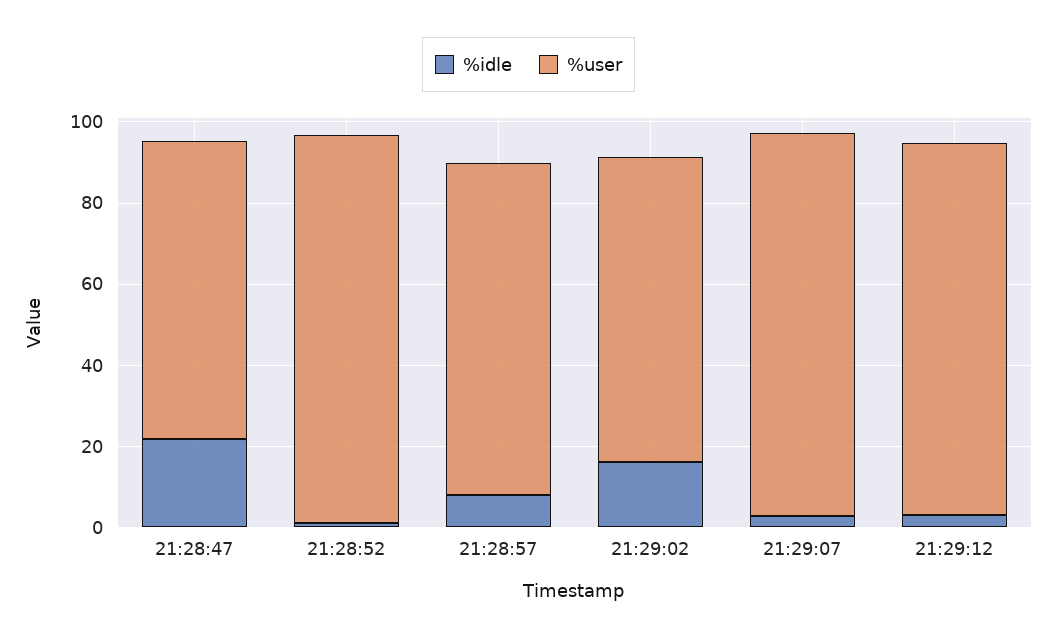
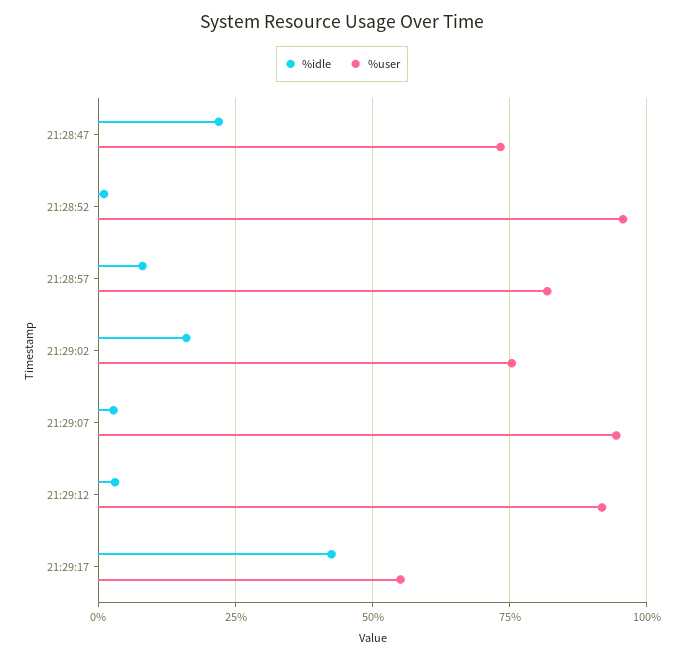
%idle, 21:29:17: none -> 42.5
%user, 21:29:17: none -> 55

